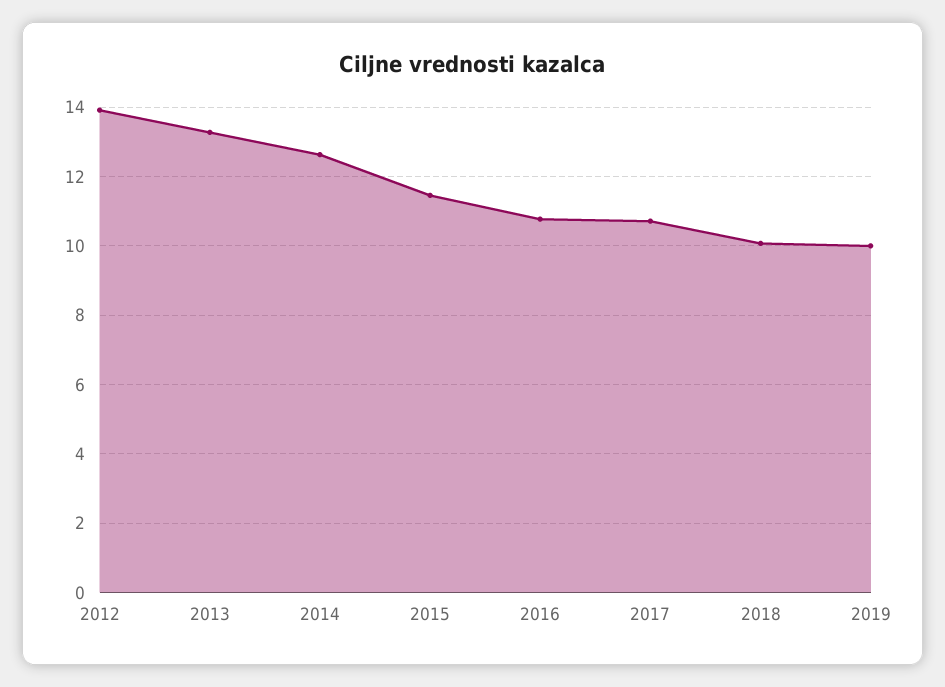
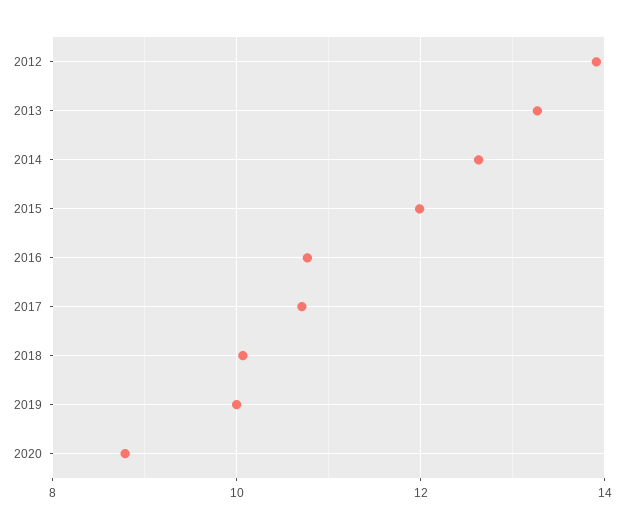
2015: 11.4 -> 12
2020: none -> 8.8

